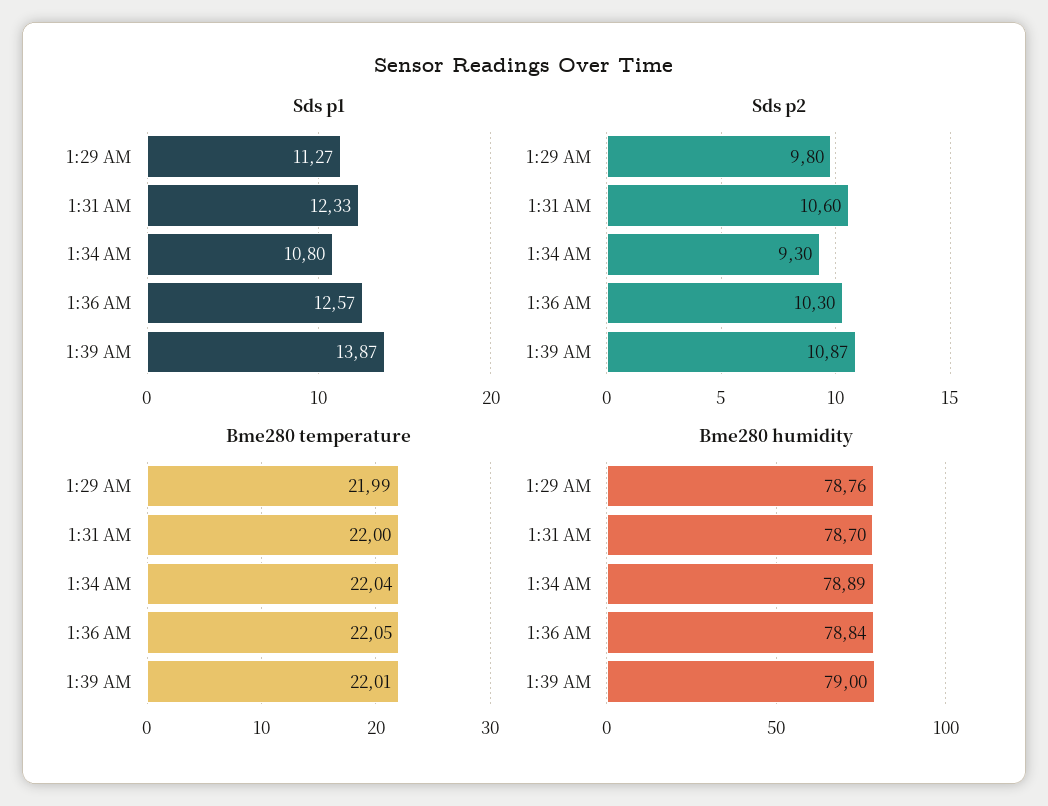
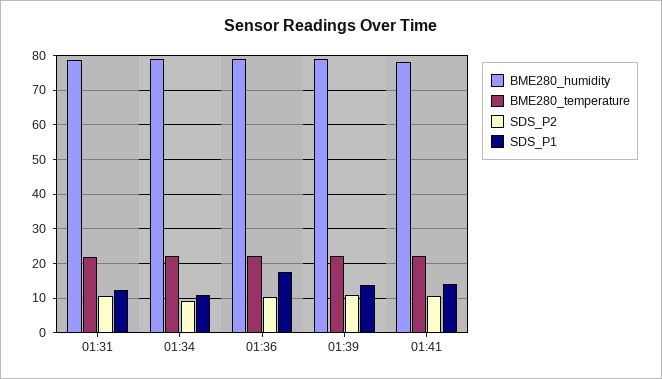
Sds p1, 1:29 AM: 11.27 -> none
Sds p1, 1:36 AM: 12.57 -> 18
Sds p2, 1:29 AM: 9.8 -> none
Bme280 temperature, 1:29 AM: 21.99 -> none
Bme280 humidity, 1:29 AM: 78.76 -> none
Bme280 humidity, 01:41: none -> 78
Bme280 temperature, 01:41: none -> 22
Sds p2, 01:41: none -> 10
Sds p1, 01:41: none -> 14

